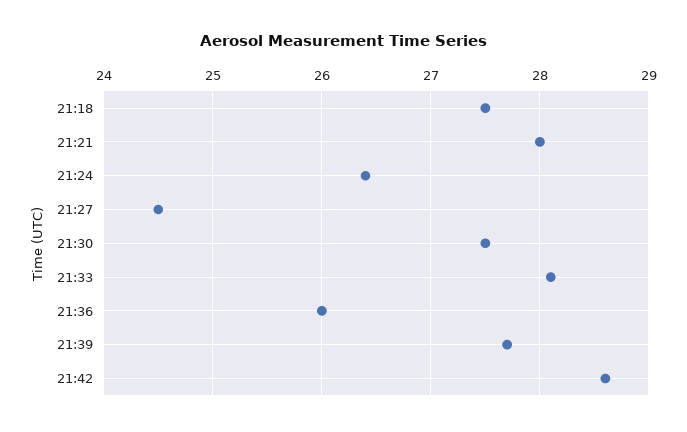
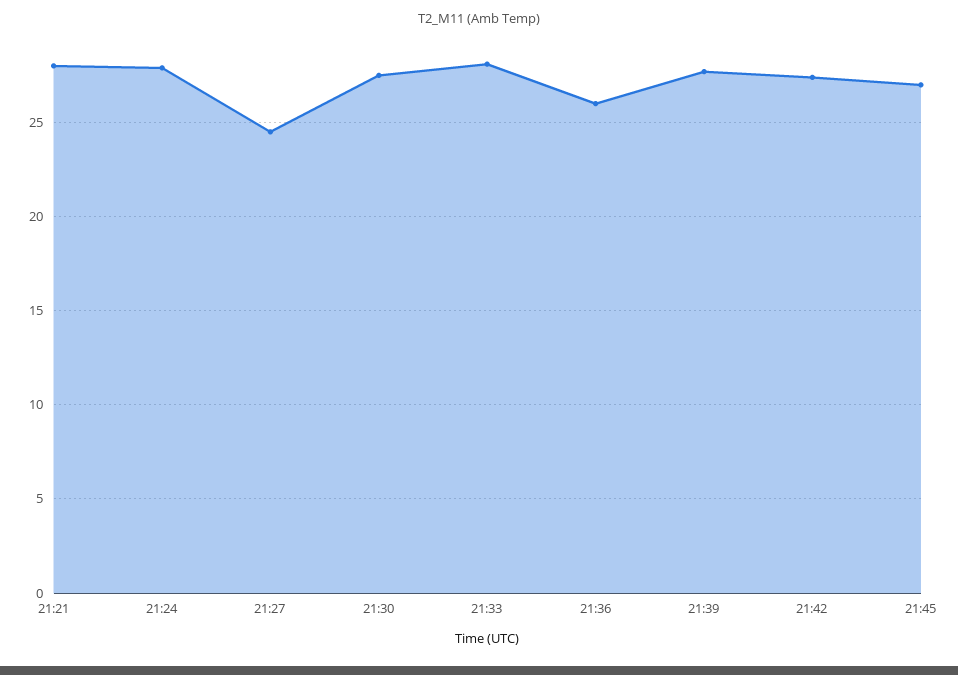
21:18: 27.5 -> none
21:24: 26.4 -> 28
21:42: 28.6 -> 27.5
21:45: none -> 27

